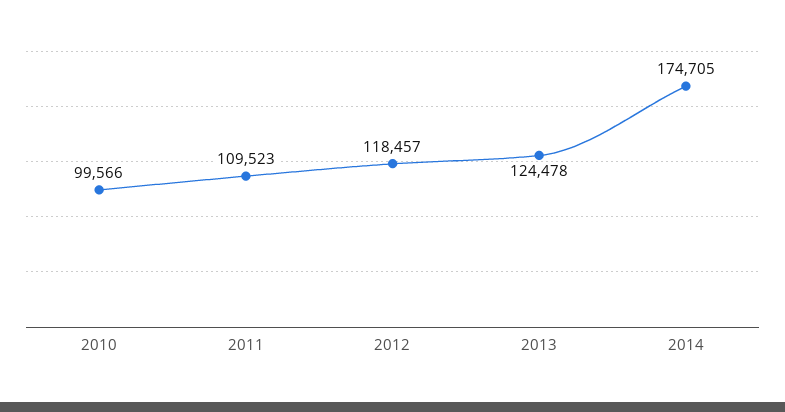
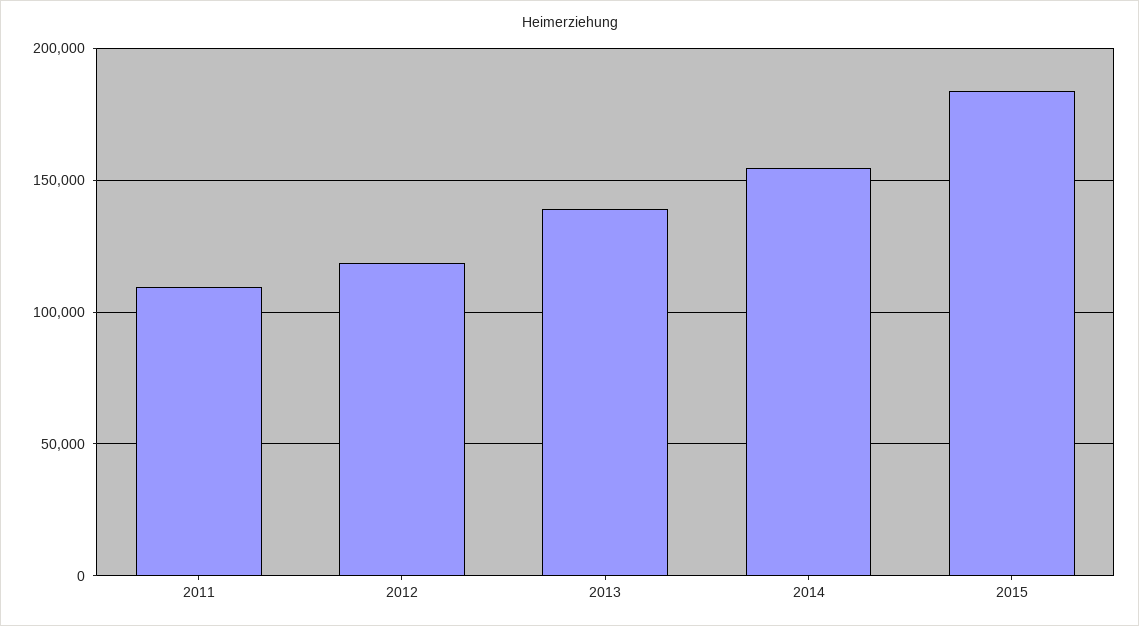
2010: 99566 -> none
2013: 124478 -> 140000
2014: 174705 -> 155000
2015: none -> 185000

